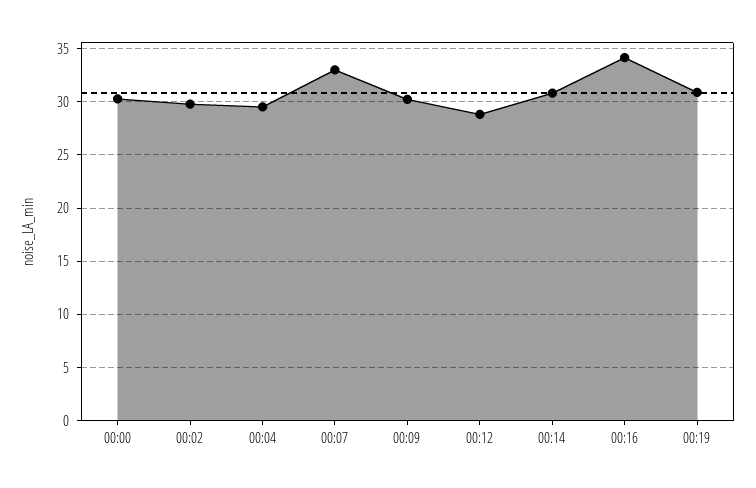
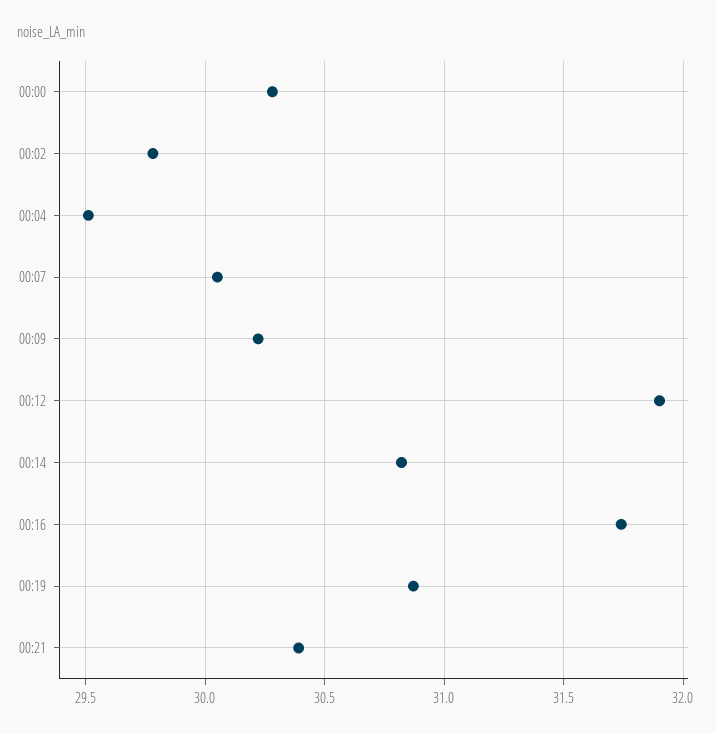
00:07: 33 -> 30.05
00:12: 29 -> 31.9
00:16: 34 -> 31.75
00:21: none -> 30.4

